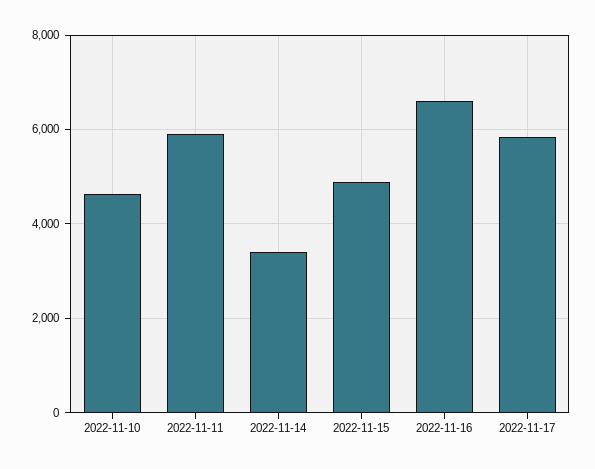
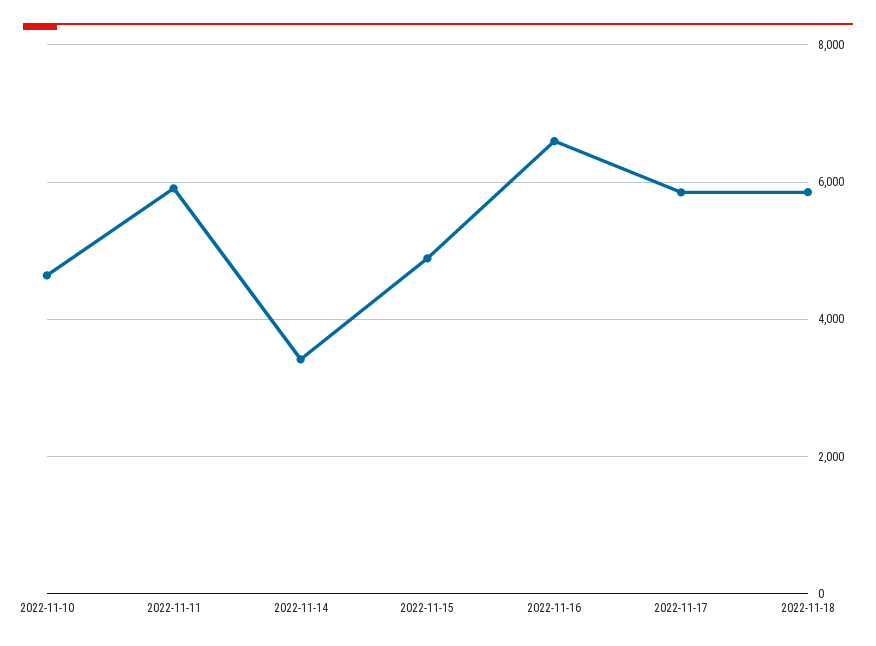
2022-11-18: none -> 5800

